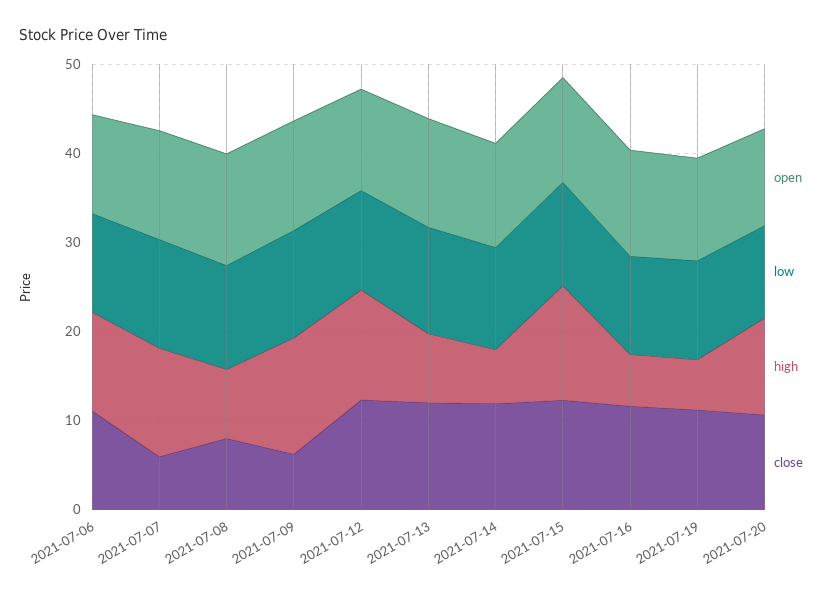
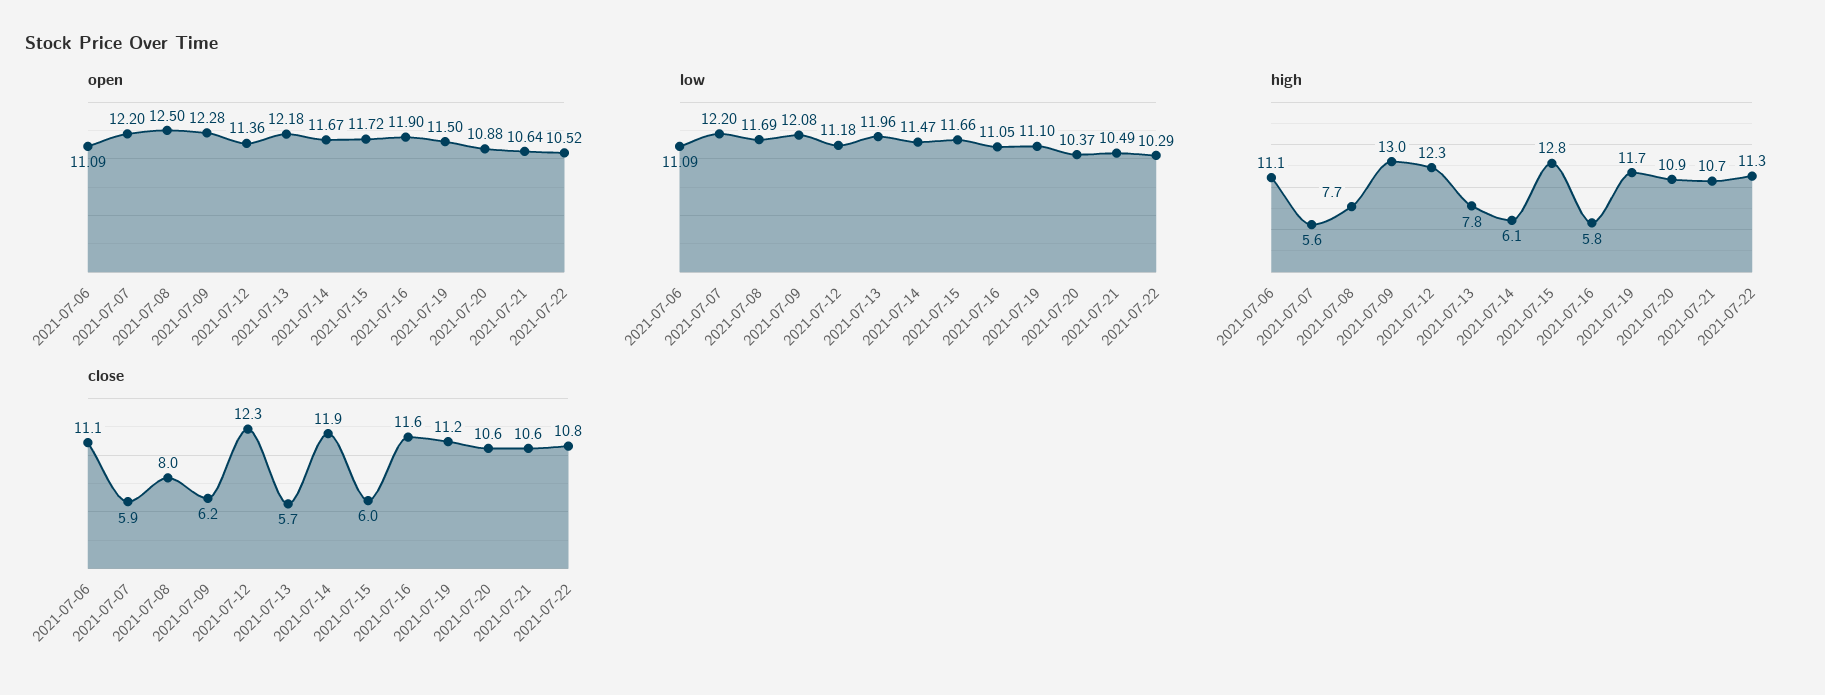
high, 2021-07-07: 12 -> 5.6
close, 2021-07-13: 12 -> 5.7
close, 2021-07-15: 12 -> 6
high, 2021-07-19: 6 -> 11.7
open, 2021-07-21: none -> 10.64
open, 2021-07-22: none -> 10.52
low, 2021-07-21: none -> 10.49
low, 2021-07-22: none -> 10.29
high, 2021-07-21: none -> 10.7
high, 2021-07-22: none -> 11.3
close, 2021-07-21: none -> 10.6
close, 2021-07-22: none -> 10.8

